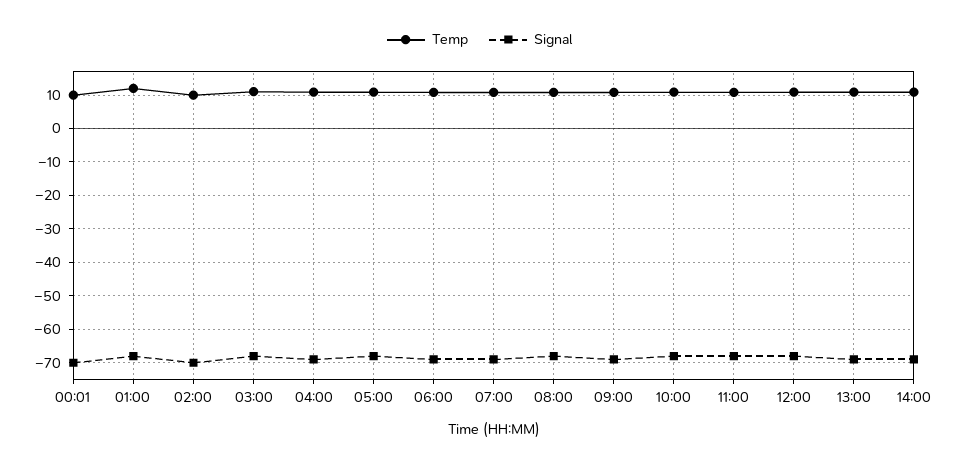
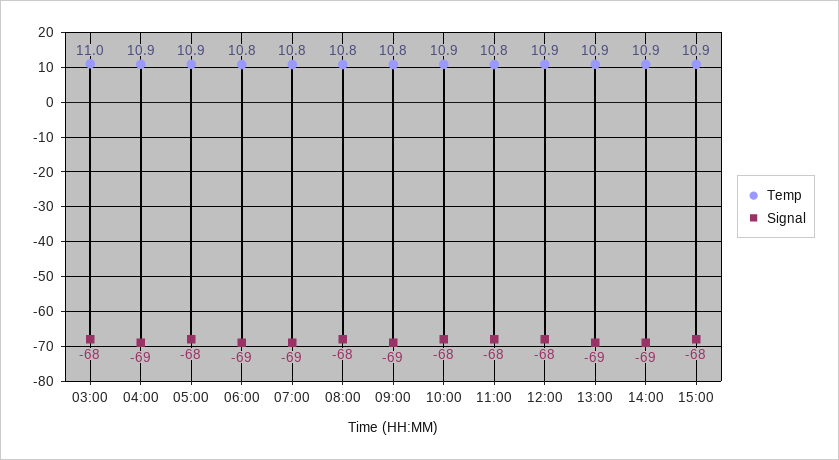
Temp, 00:01: 10 -> none
Signal, 00:01: -70 -> none
Temp, 01:00: 12 -> none
Signal, 01:00: -68 -> none
Temp, 02:00: 10 -> none
Signal, 02:00: -70 -> none
Temp, 15:00: none -> 10.9
Signal, 15:00: none -> -68

